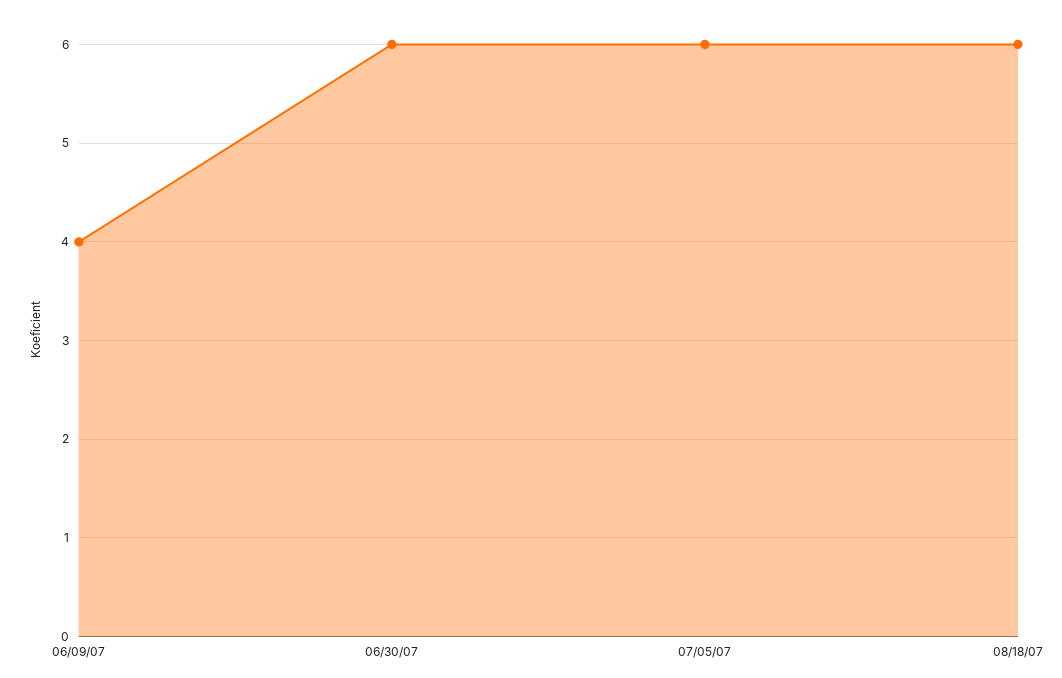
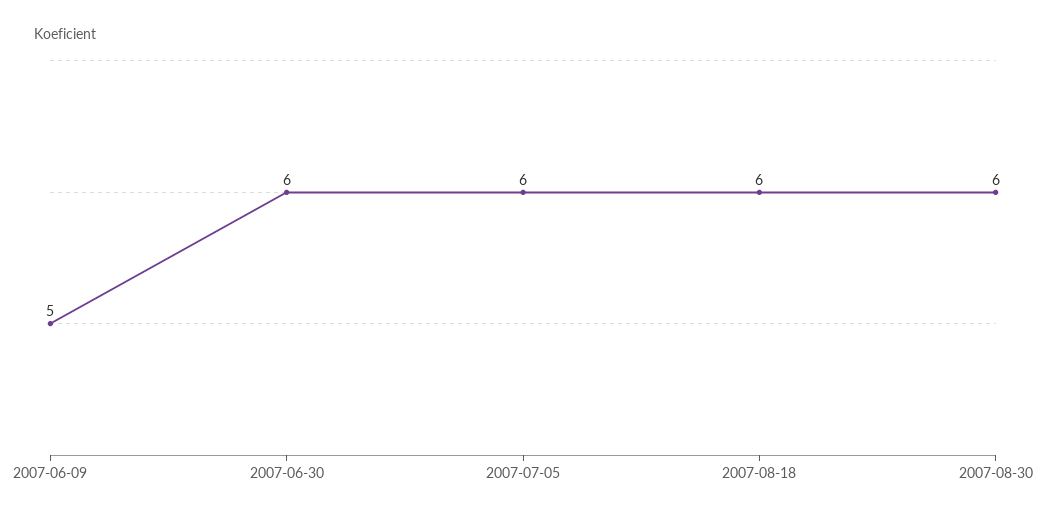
06/09/07: 4 -> 5
2007-08-30: none -> 6

